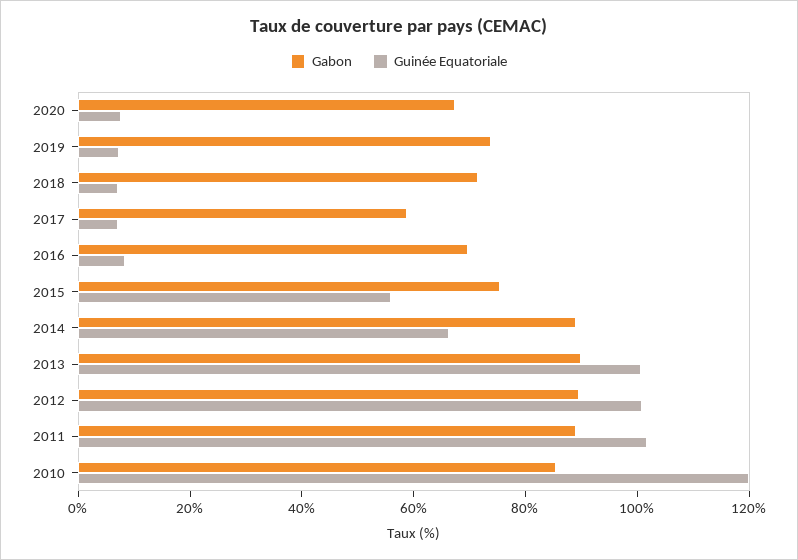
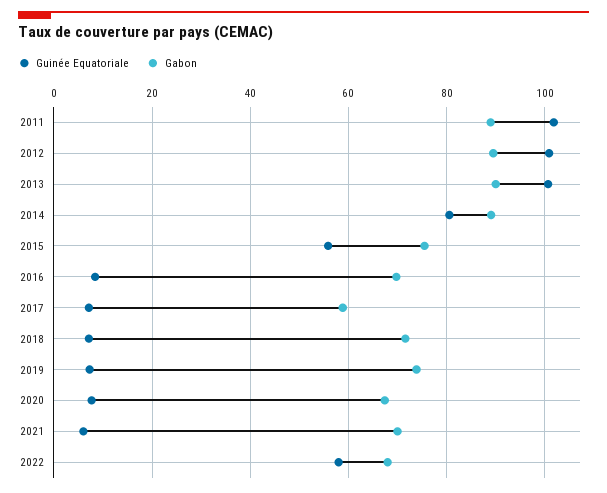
Guinée Equatoriale, 2014: 65 -> 80
Gabon, 2010: 85 -> none
Guinée Equatoriale, 2010: 120 -> none
Guinée Equatoriale, 2021: none -> 6
Gabon, 2021: none -> 70
Guinée Equatoriale, 2022: none -> 58
Gabon, 2022: none -> 68

